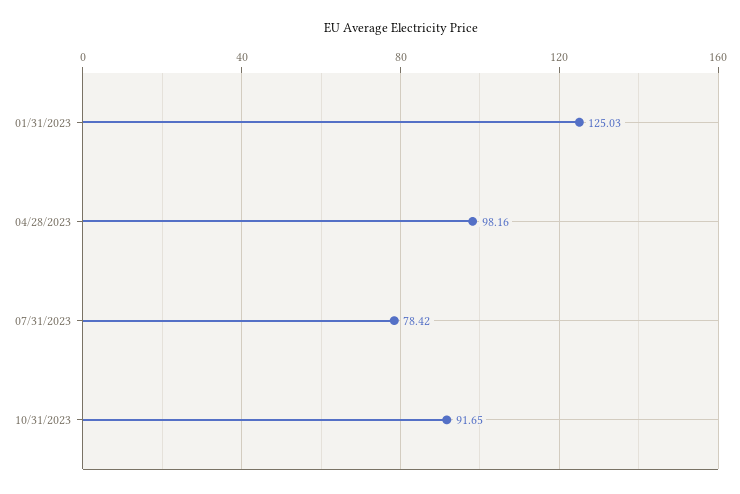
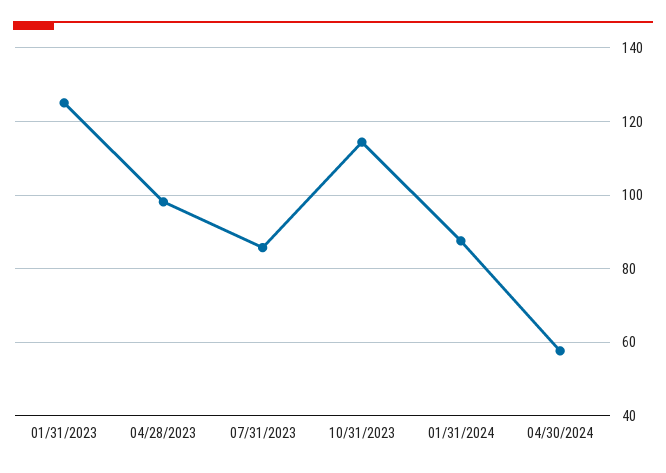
07/31/2023: 78.42 -> 86
10/31/2023: 91.65 -> 114
01/31/2024: none -> 88
04/30/2024: none -> 58

